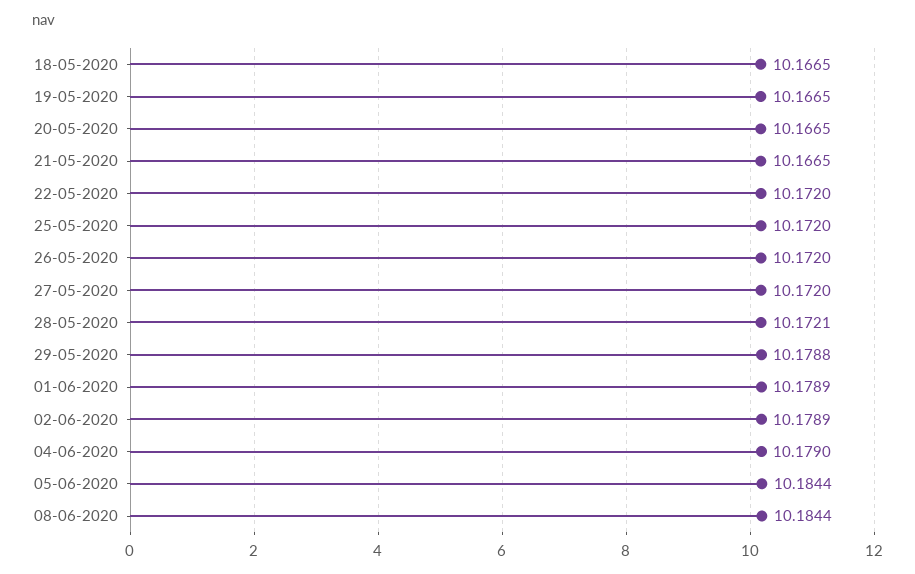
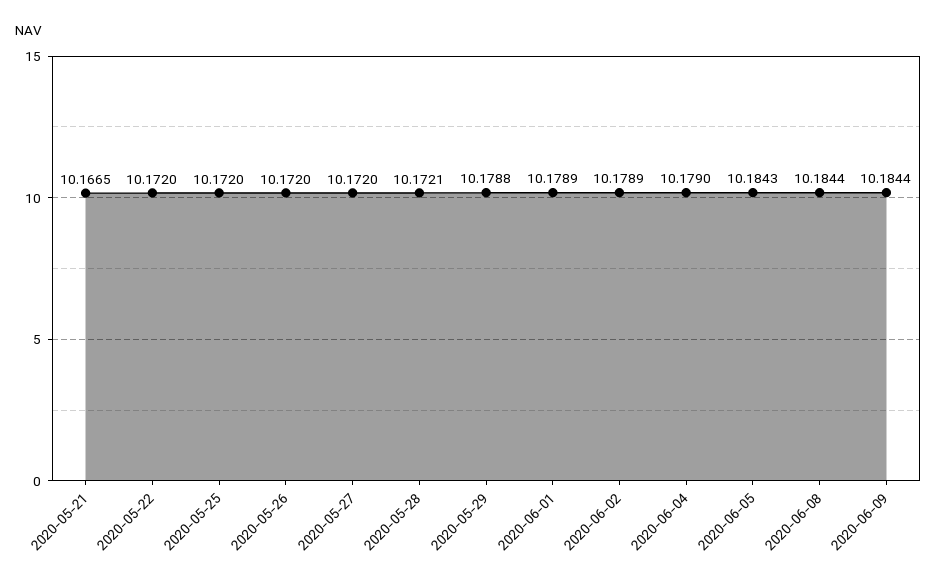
18-05-2020: 10.1665 -> none
19-05-2020: 10.1665 -> none
20-05-2020: 10.1665 -> none
05-06-2020: 10.1844 -> 10.1843
2020-06-09: none -> 10.1844

